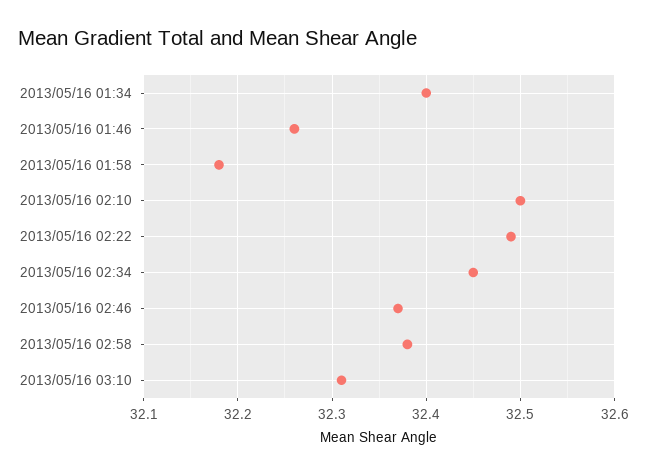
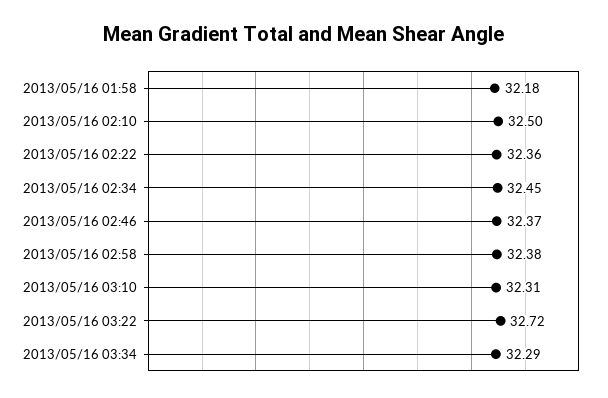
2013/05/16 01:34: 32.4 -> none
2013/05/16 01:46: 32.26 -> none
2013/05/16 02:22: 32.49 -> 32.36
2013/05/16 03:22: none -> 32.72
2013/05/16 03:34: none -> 32.29

